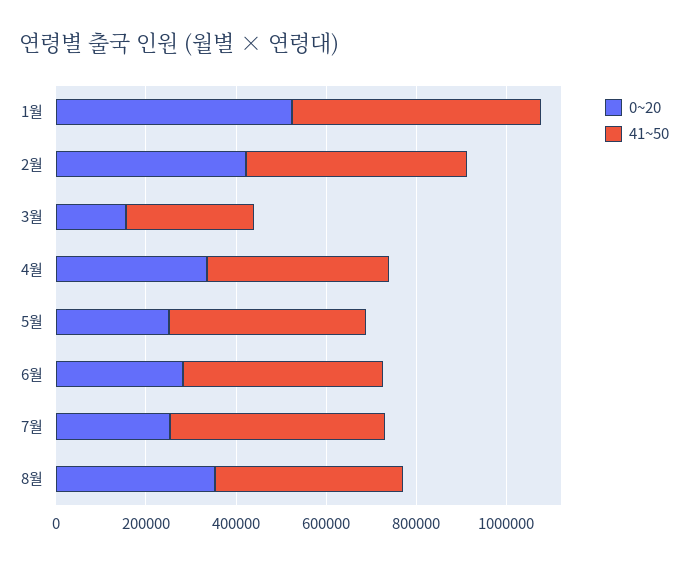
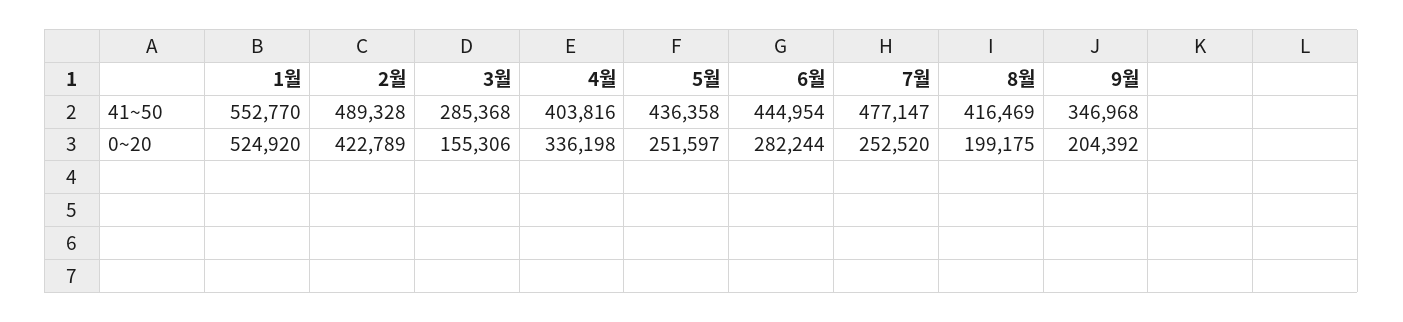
0~20, 8월: 350000 -> 199175
41~50, 9월: none -> 346968
0~20, 9월: none -> 204392

